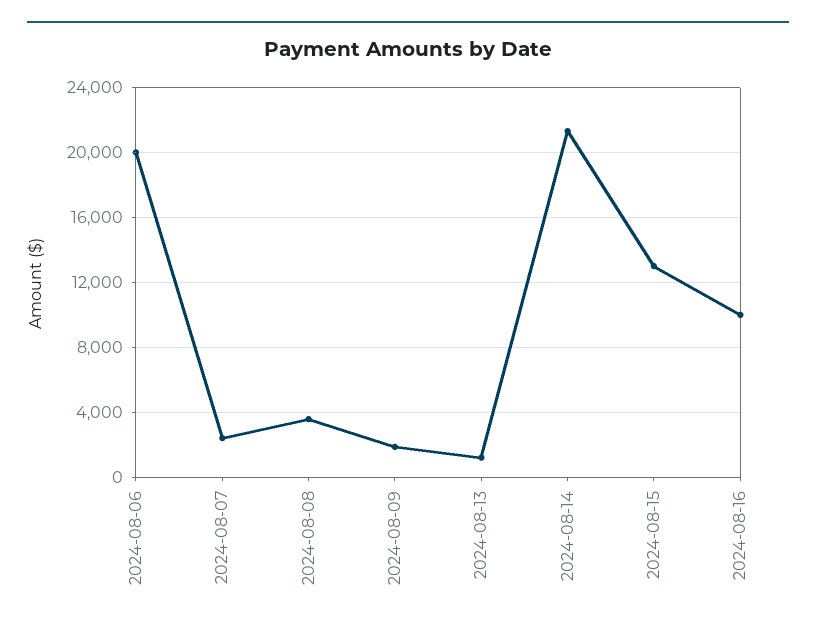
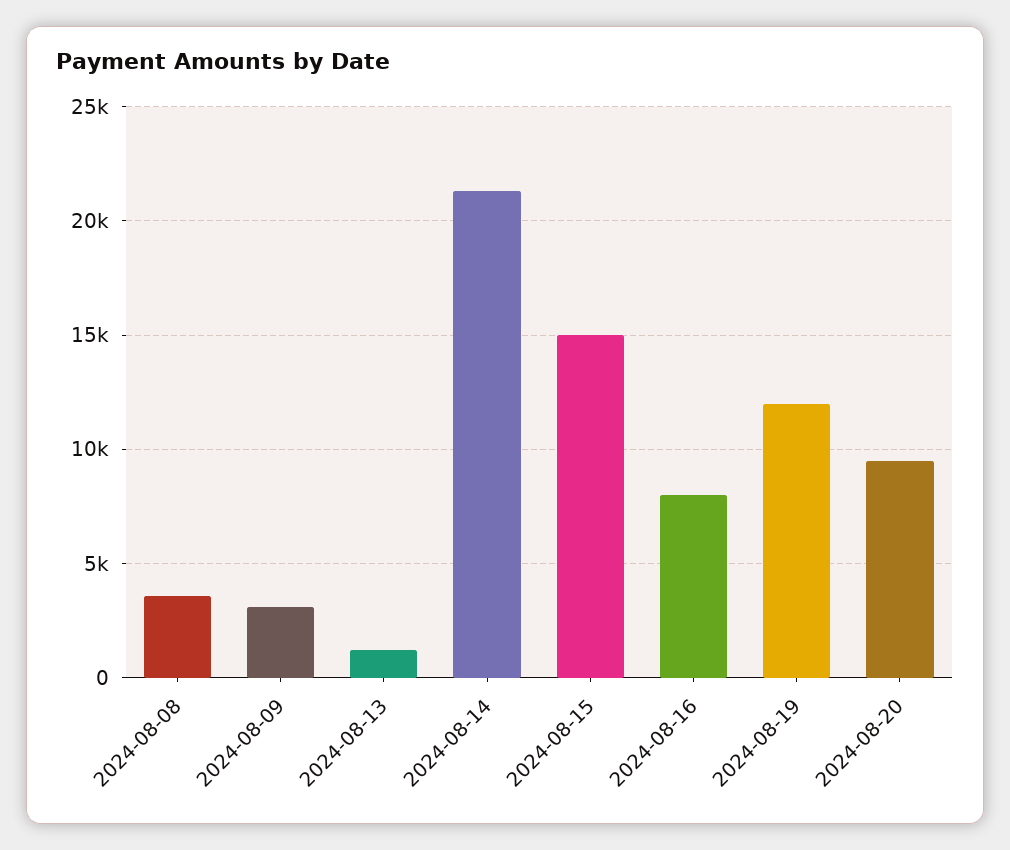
2024-08-06: 20000 -> none
2024-08-07: 2500 -> none
2024-08-09: 2000 -> 3000
2024-08-15: 13000 -> 15000
2024-08-16: 10000 -> 8000
2024-08-19: none -> 12000
2024-08-20: none -> 9500

